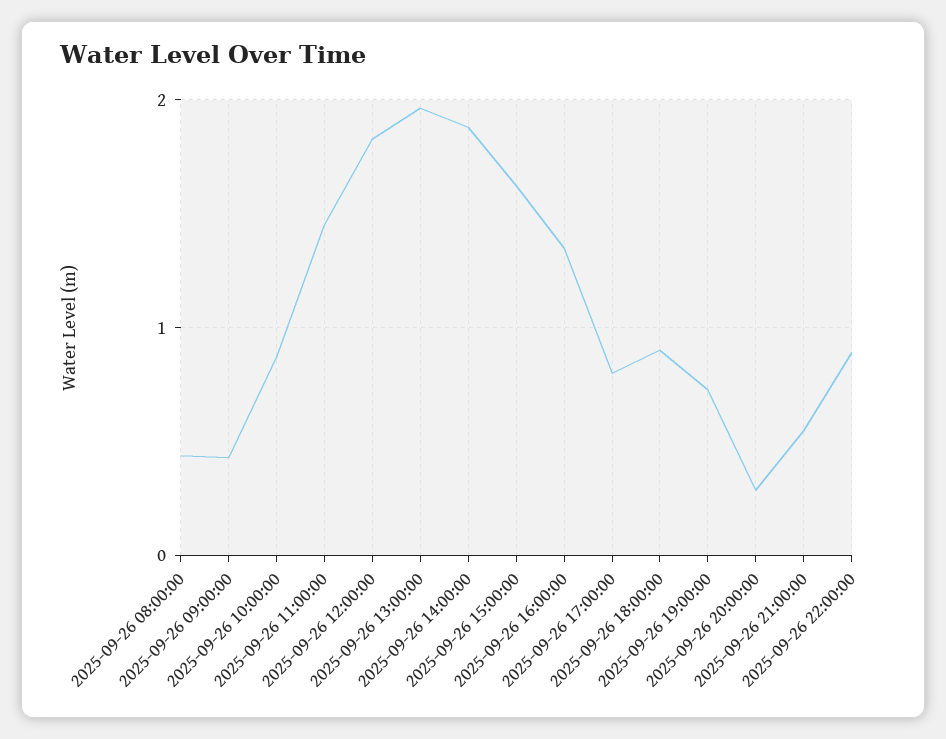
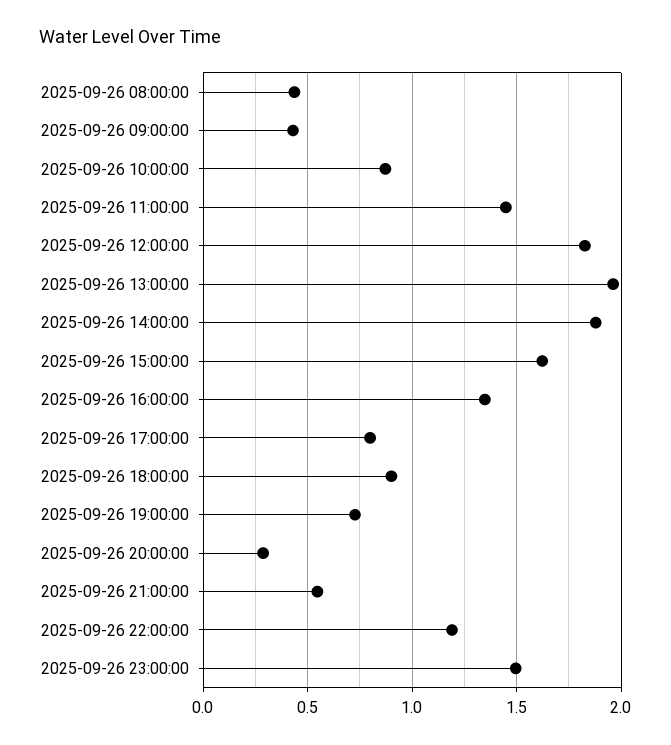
2025-09-26 22:00:00: 0.9 -> 1.2
2025-09-26 23:00:00: none -> 1.5

